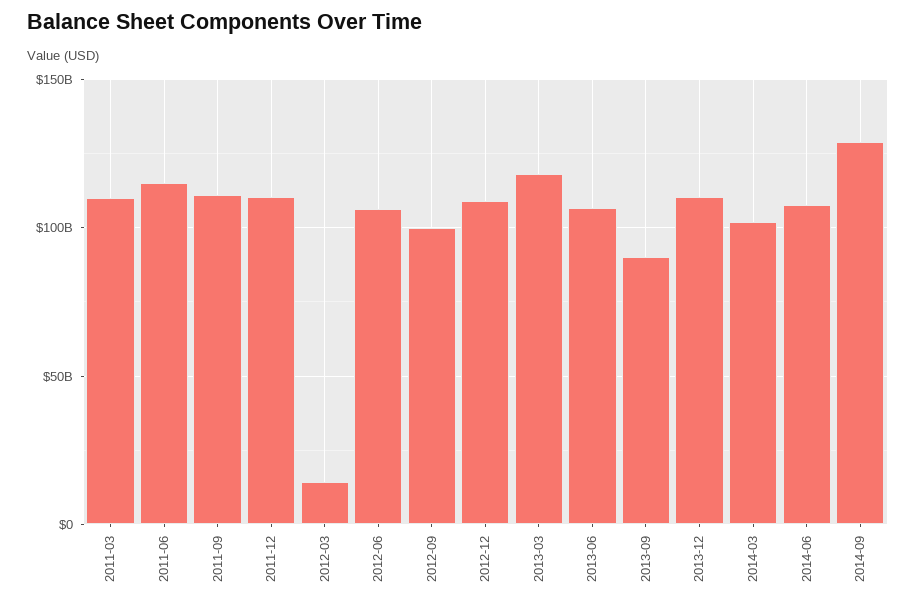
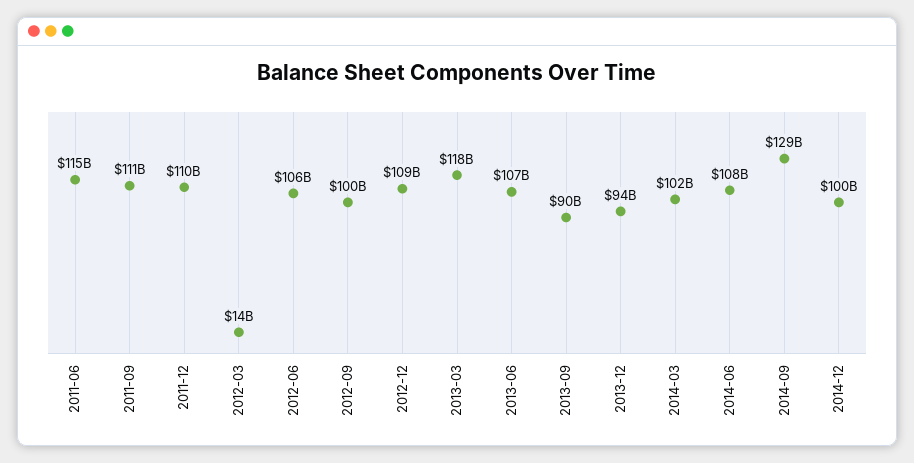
2011-03: 110000000000 -> none
2013-12: 110000000000 -> 94000000000
2014-12: none -> 100000000000

